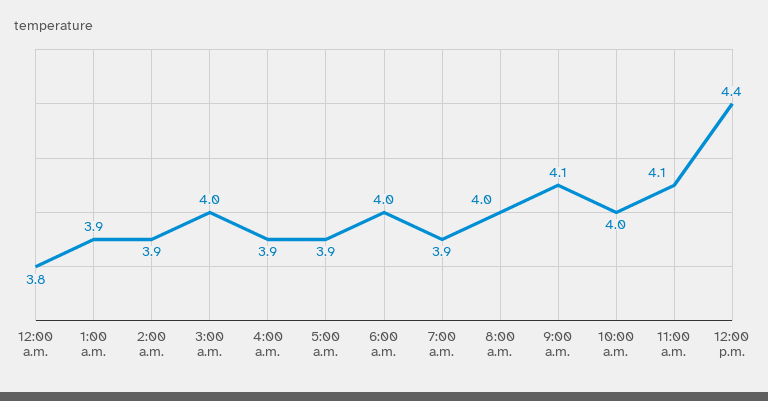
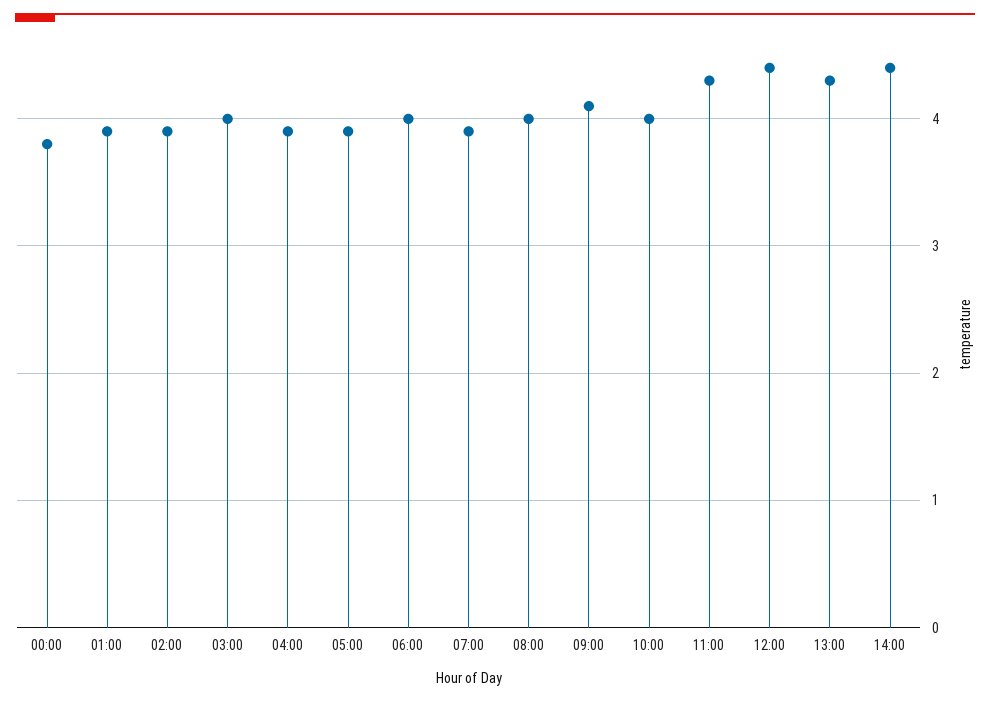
11:00 a.m.: 4.1 -> 4.3
13:00: none -> 4.3
14:00: none -> 4.4

